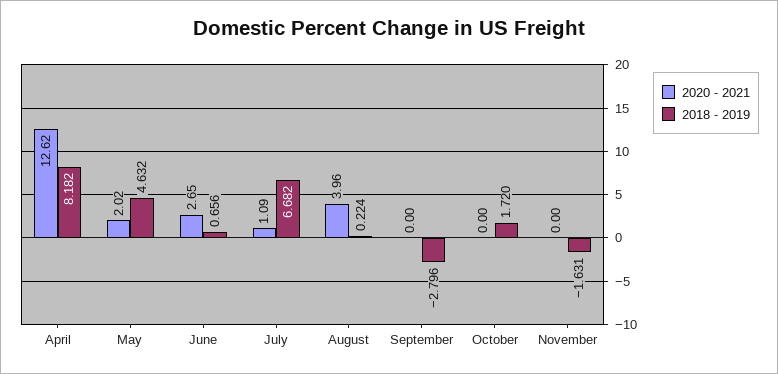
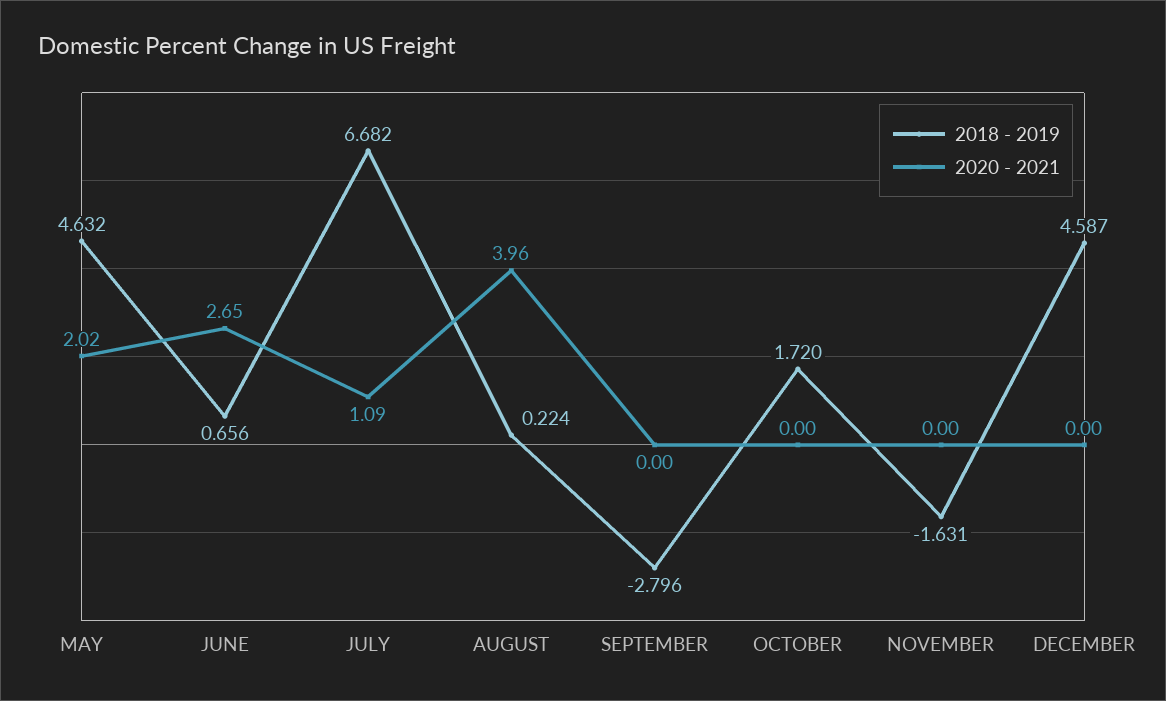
2020 - 2021, April: 12.62 -> none
2018 - 2019, April: 8.182 -> none
2018 - 2019, DECEMBER: none -> 4.587
2020 - 2021, DECEMBER: none -> 0

